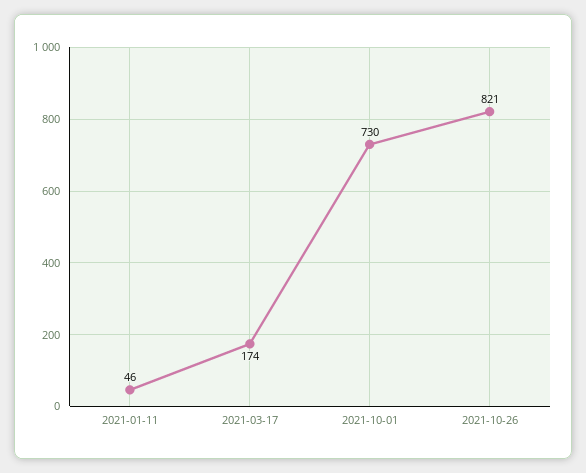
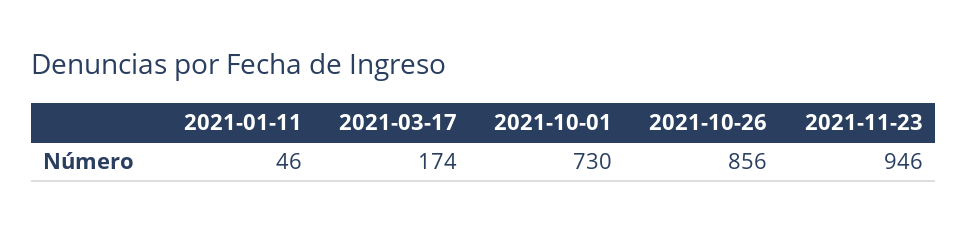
2021-10-26: 821 -> 856
2021-11-23: none -> 946

